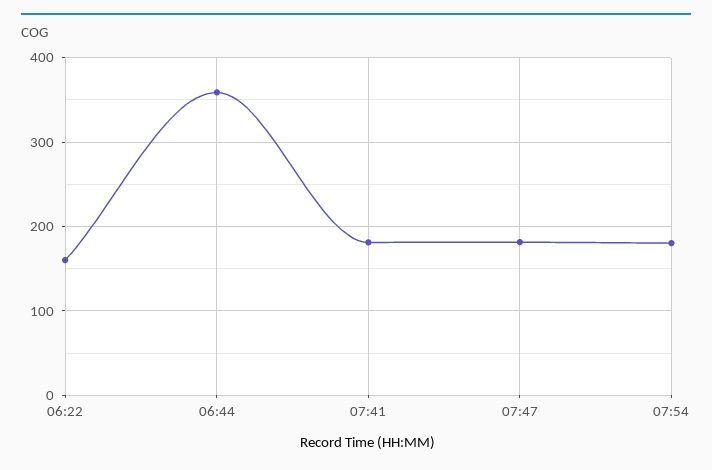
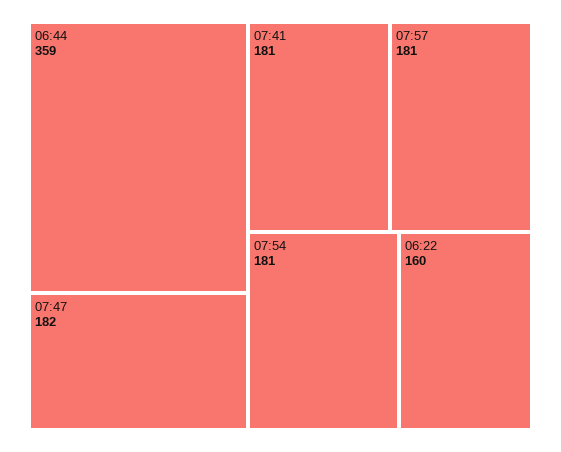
07:57: none -> 181

